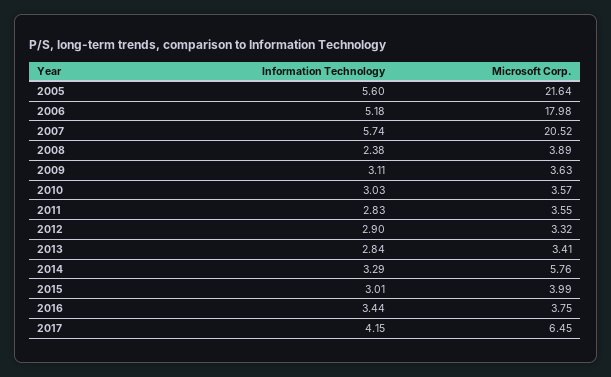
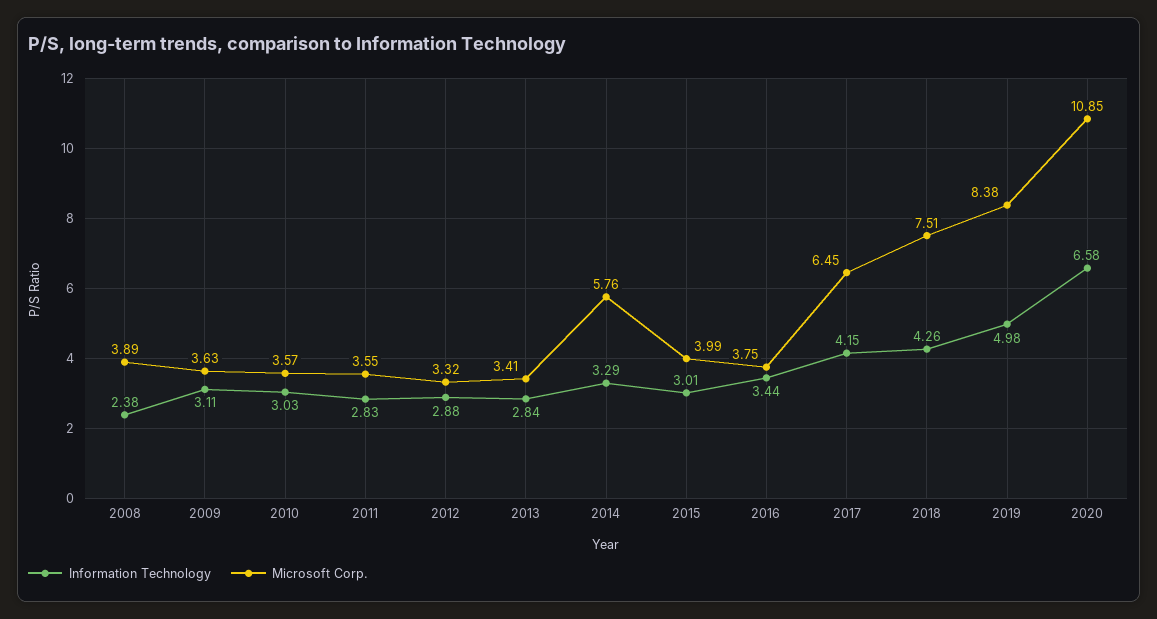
Information Technology, 2005: 5.6 -> none
Microsoft Corp., 2005: 21.64 -> none
Information Technology, 2006: 5.18 -> none
Microsoft Corp., 2006: 17.98 -> none
Information Technology, 2007: 5.74 -> none
Microsoft Corp., 2007: 20.52 -> none
Information Technology, 2012: 2.9 -> 2.88
Information Technology, 2018: none -> 4.26
Microsoft Corp., 2018: none -> 7.51
Information Technology, 2019: none -> 4.98
Microsoft Corp., 2019: none -> 8.38
Information Technology, 2020: none -> 6.58
Microsoft Corp., 2020: none -> 10.85

